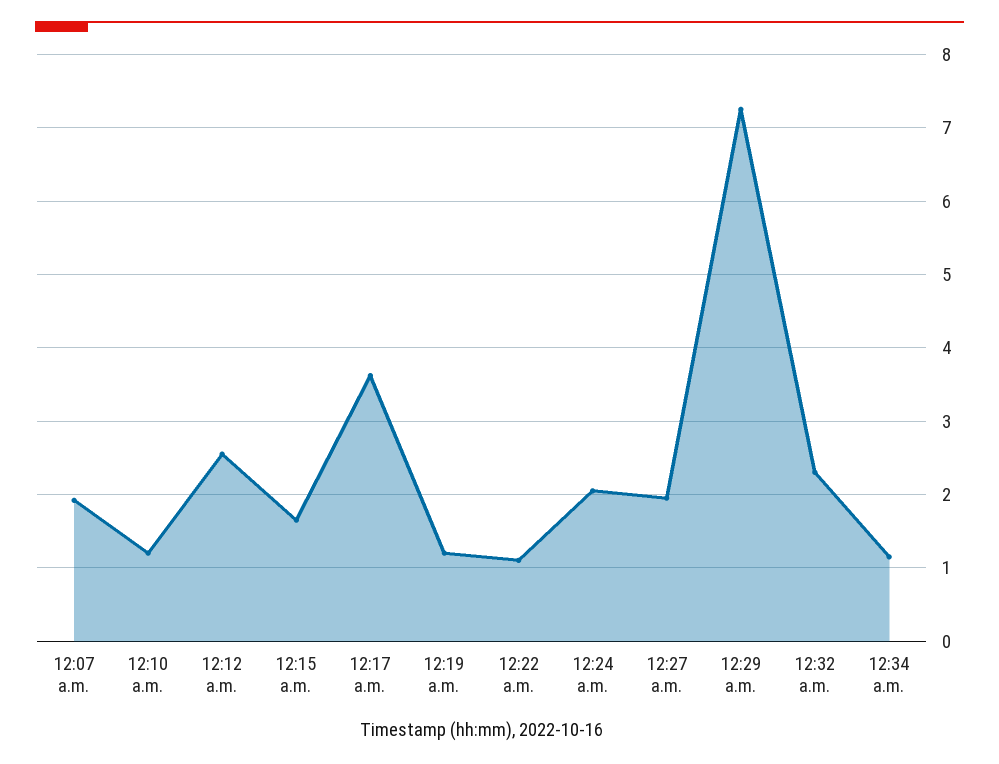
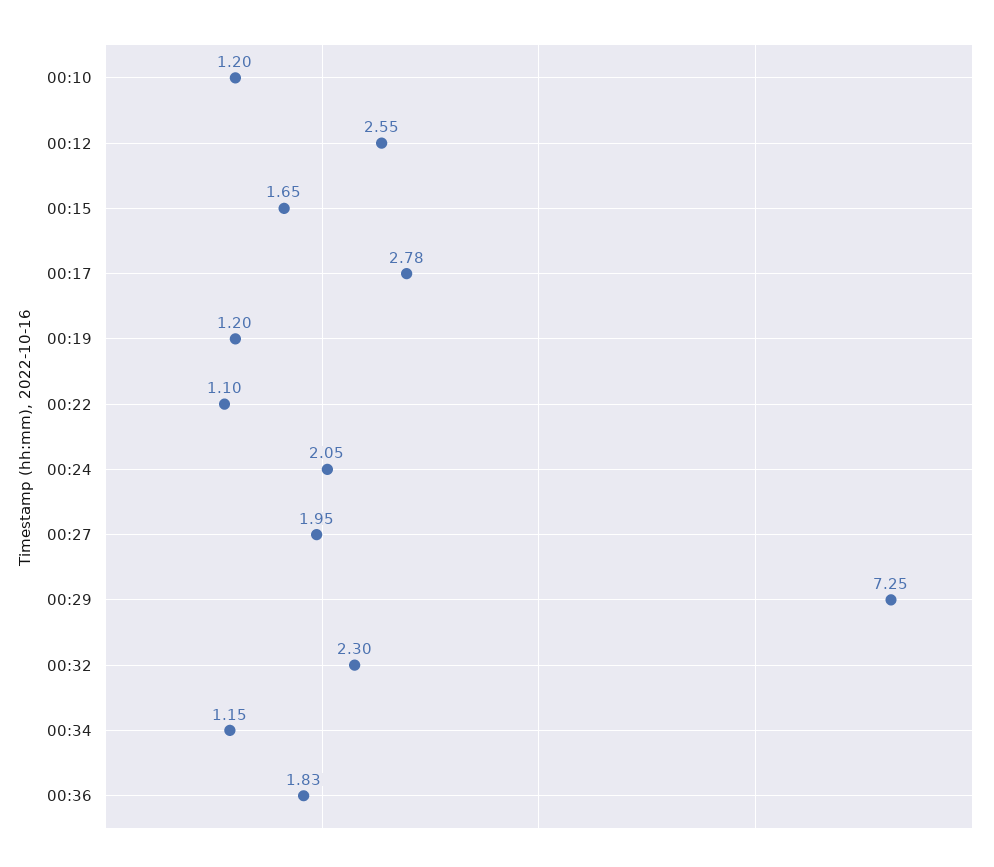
12:07 a.m.: 1.9 -> none
12:17 a.m.: 3.6 -> 2.78
00:36: none -> 1.83

